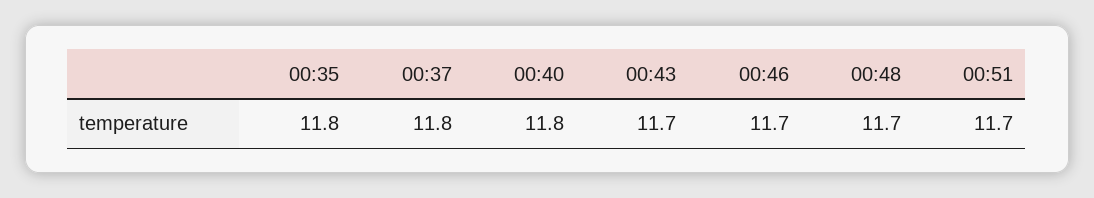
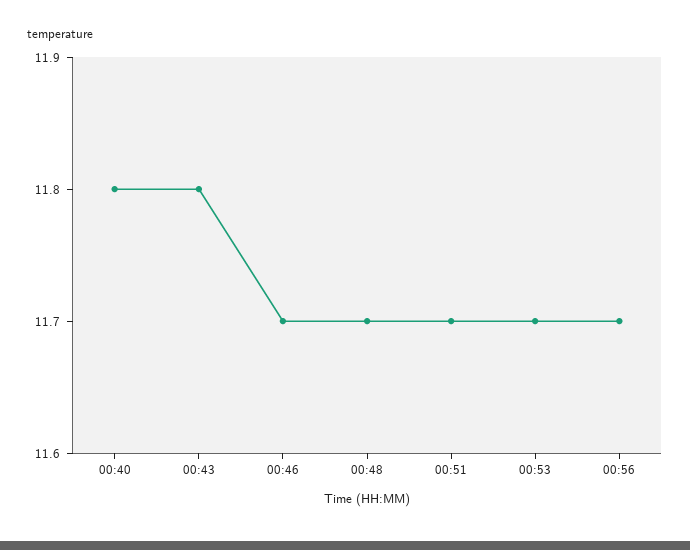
00:35: 11.8 -> none
00:37: 11.8 -> none
00:43: 11.7 -> 11.8
00:53: none -> 11.7
00:56: none -> 11.7

